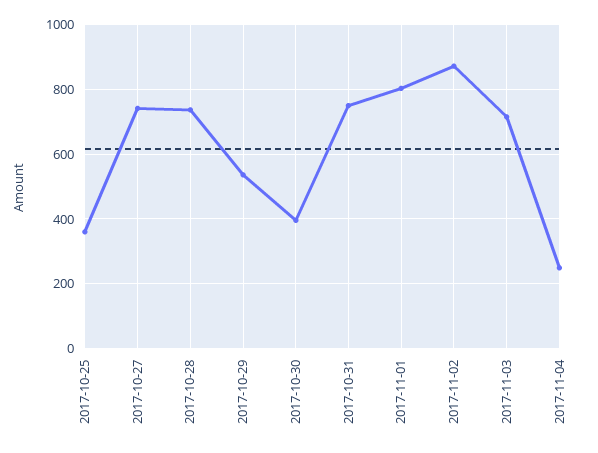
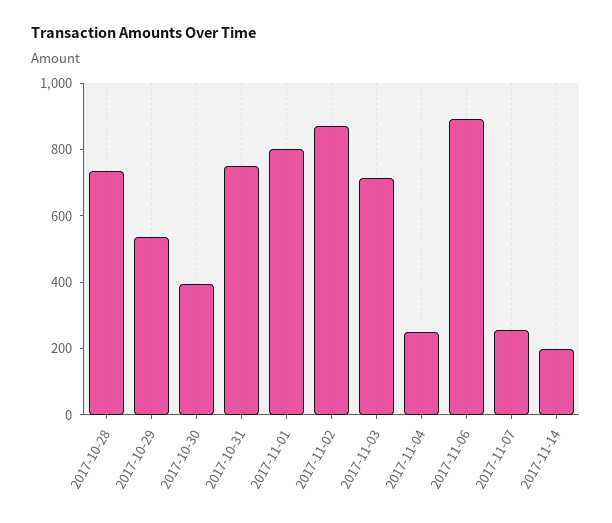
2017-10-25: 360 -> none
2017-10-27: 740 -> none
2017-11-06: none -> 900
2017-11-07: none -> 250
2017-11-14: none -> 200

